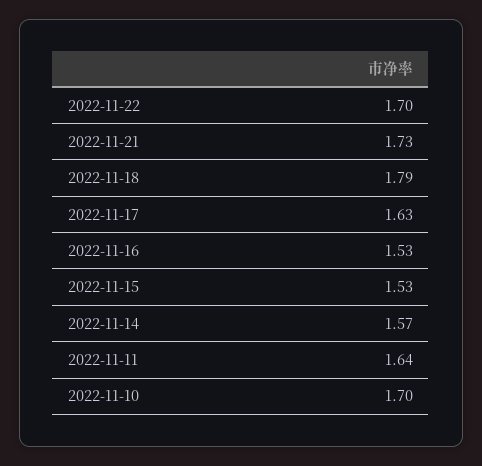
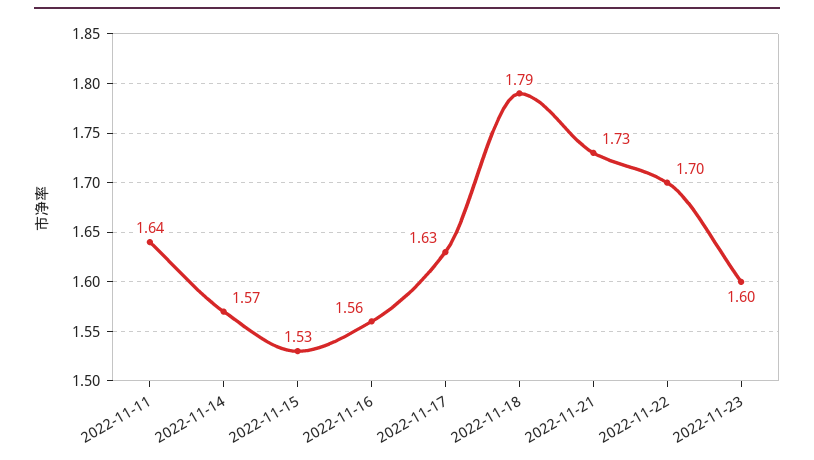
2022-11-16: 1.53 -> 1.56
2022-11-10: 1.7 -> none
2022-11-23: none -> 1.6

